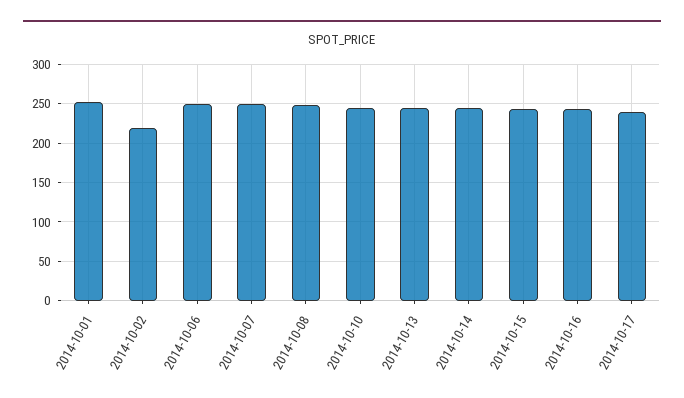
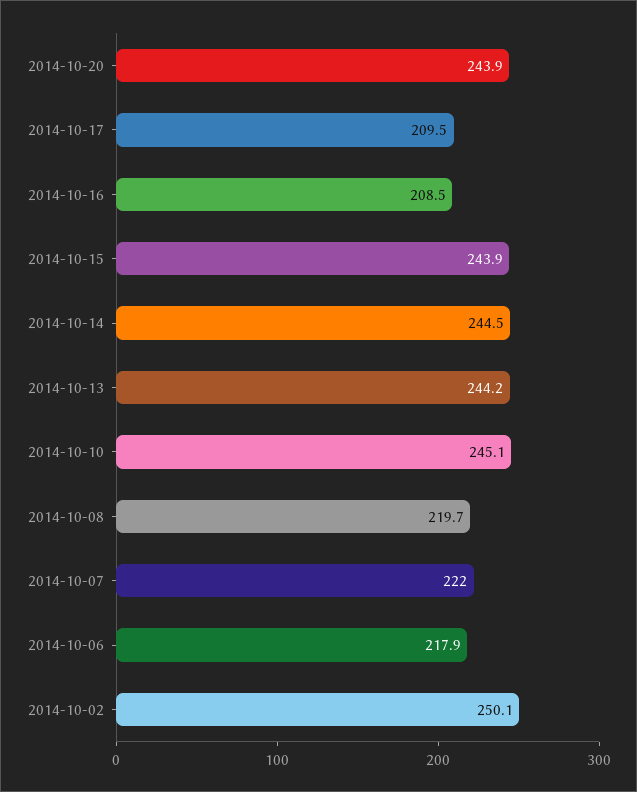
2014-10-01: 250 -> none
2014-10-02: 220 -> 250.1
2014-10-06: 250 -> 217.9
2014-10-07: 250 -> 222
2014-10-08: 250 -> 219.7
2014-10-16: 240 -> 208.5
2014-10-17: 240 -> 209.5
2014-10-20: none -> 243.9

